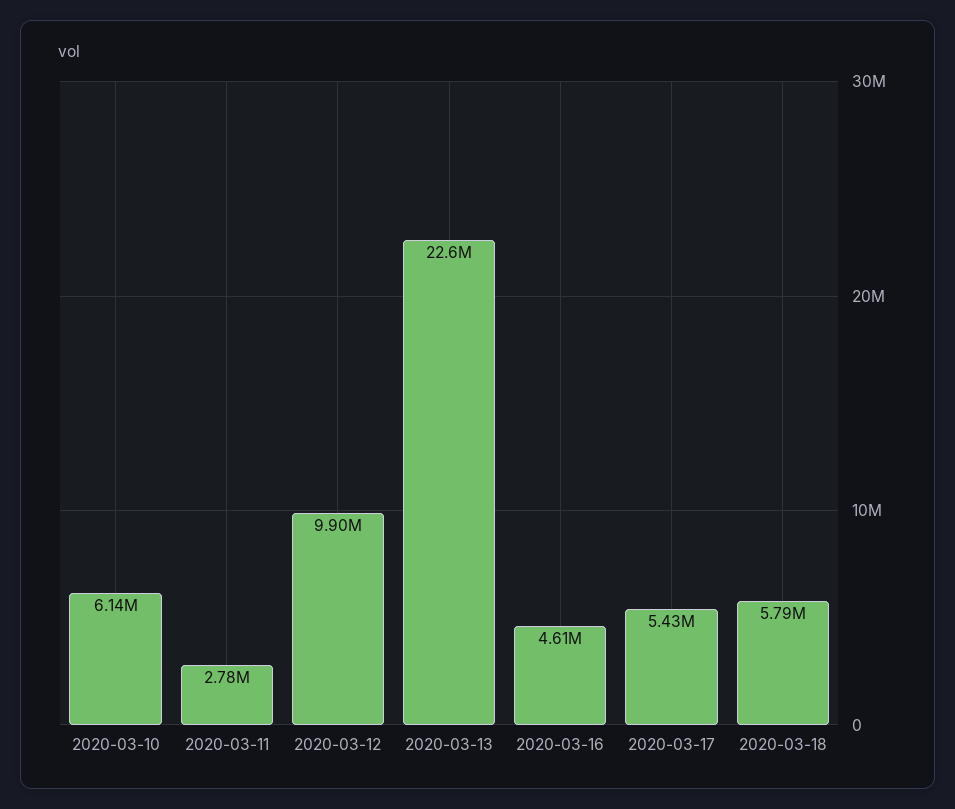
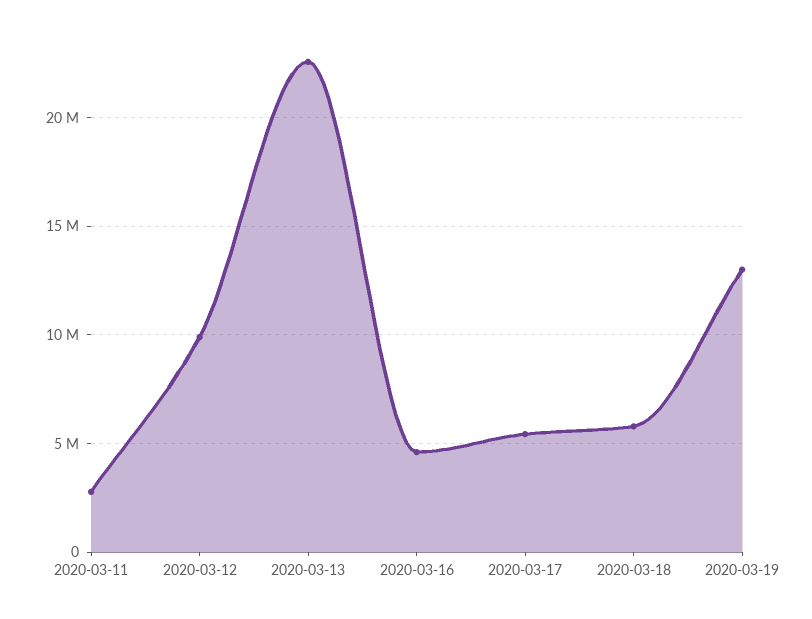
2020-03-10: 6140000 -> none
2020-03-19: none -> 13000000

